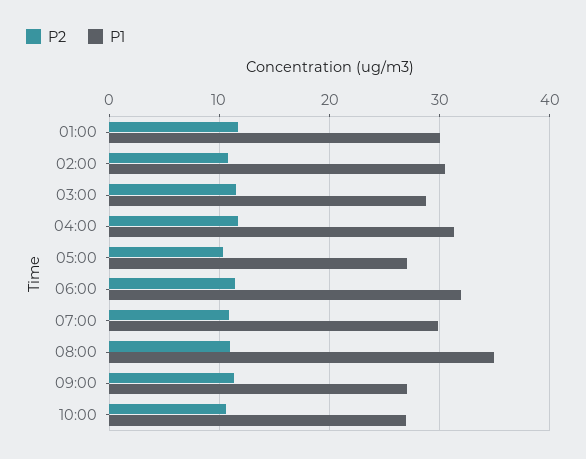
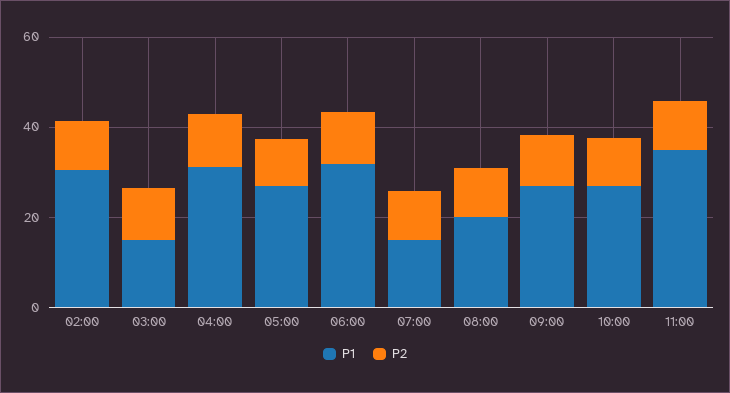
P2, 01:00: 12 -> none
P1, 01:00: 30 -> none
P1, 03:00: 29 -> 15
P1, 07:00: 30 -> 15
P1, 08:00: 35 -> 20
P1, 11:00: none -> 35
P2, 11:00: none -> 10

